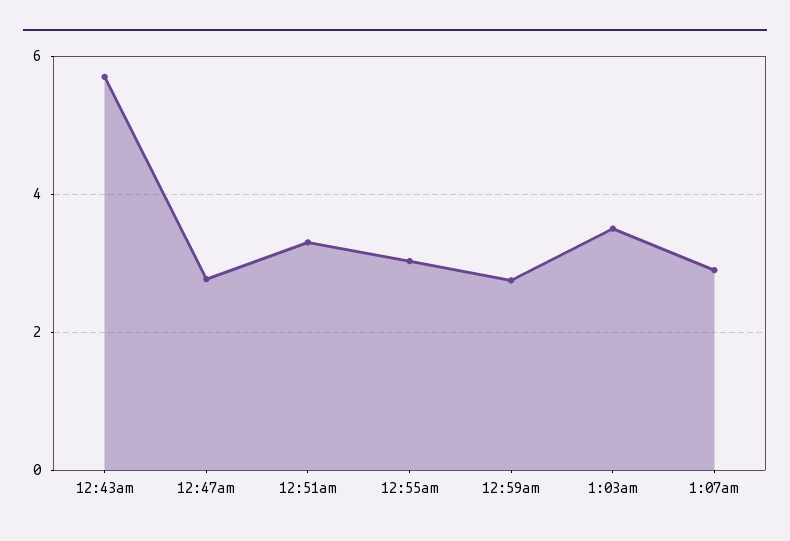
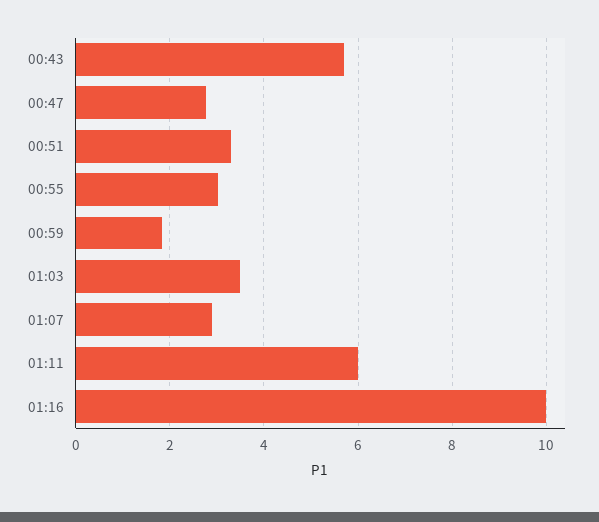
12:59am: 2.8 -> 1.8
01:11: none -> 6
01:16: none -> 10

